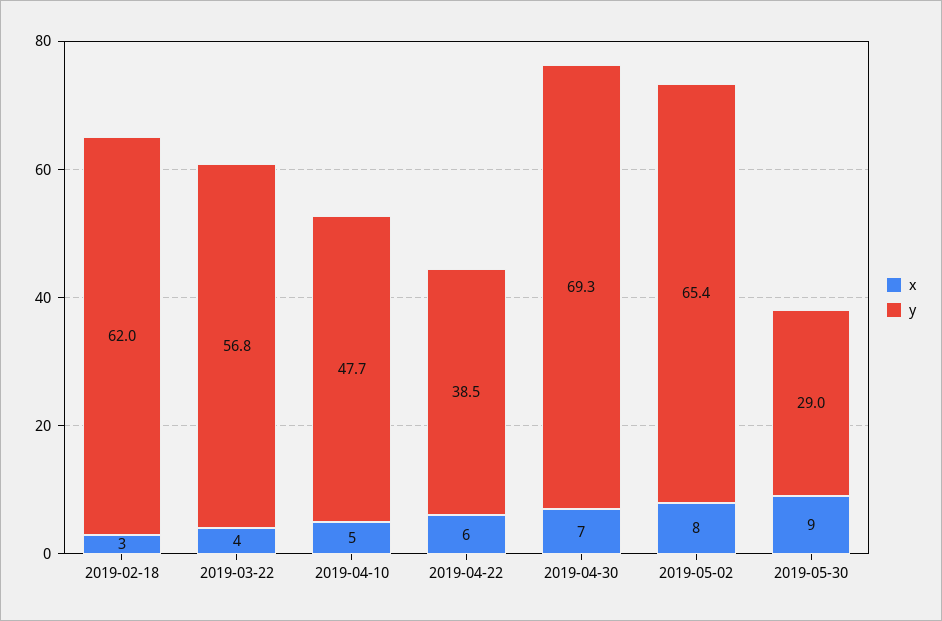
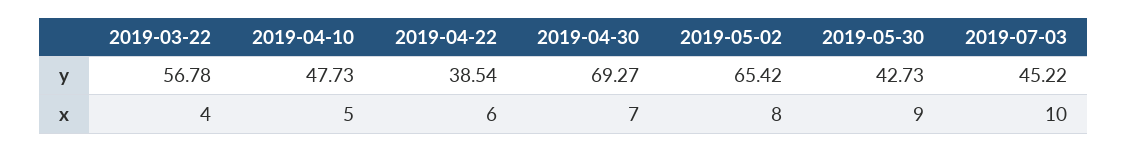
x, 2019-02-18: 3 -> none
y, 2019-02-18: 62 -> none
y, 2019-05-30: 29 -> 42.73
y, 2019-07-03: none -> 45.22
x, 2019-07-03: none -> 10

